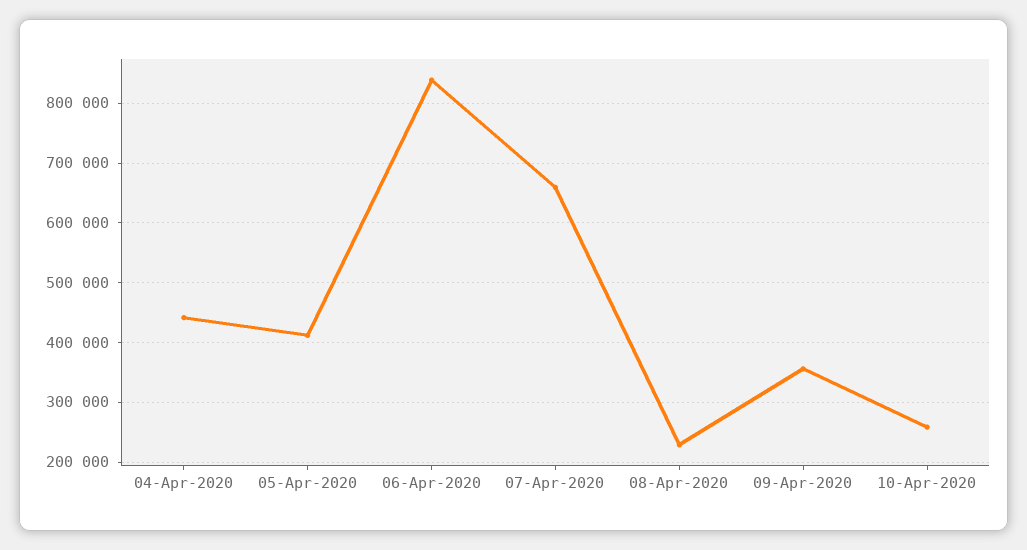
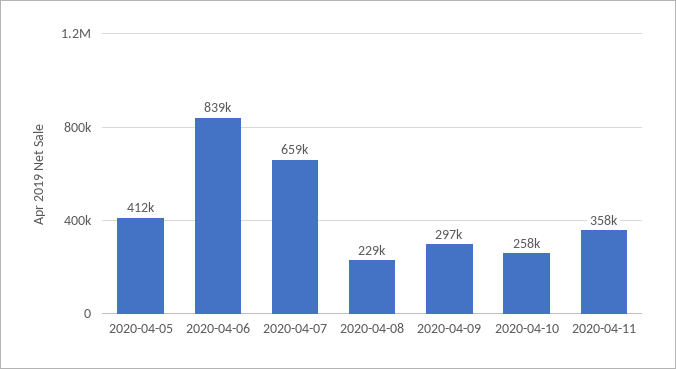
04-Apr-2020: 440000 -> none
09-Apr-2020: 360000 -> 297000
2020-04-11: none -> 358000

